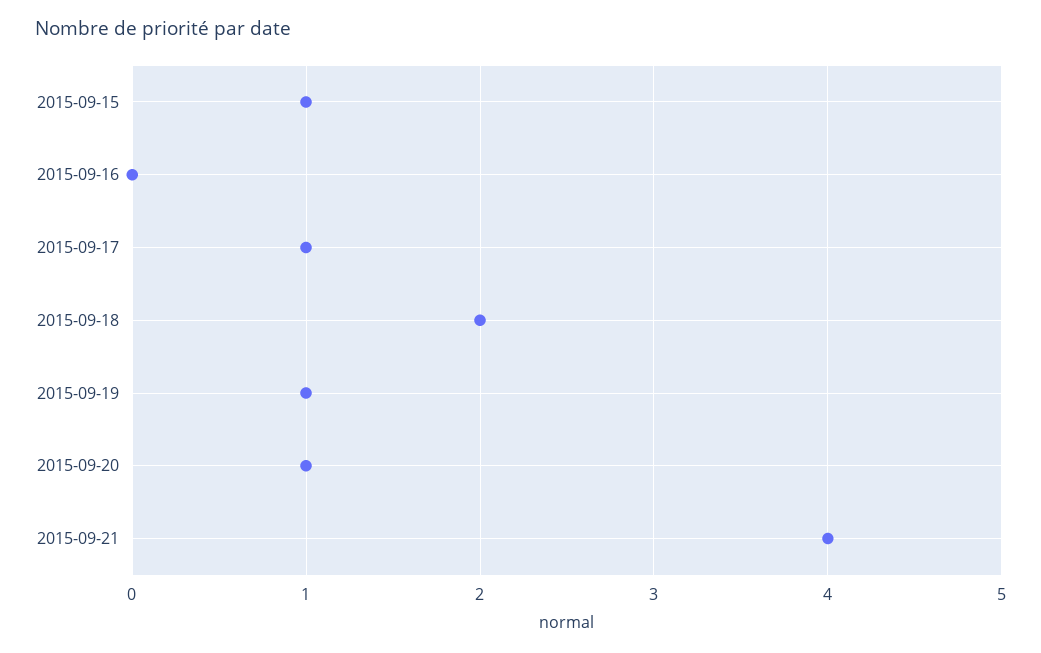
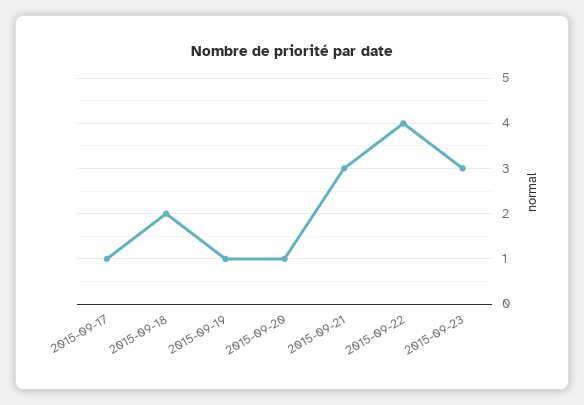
2015-09-15: 1 -> none
2015-09-16: 0 -> none
2015-09-21: 4 -> 3
2015-09-22: none -> 4
2015-09-23: none -> 3

